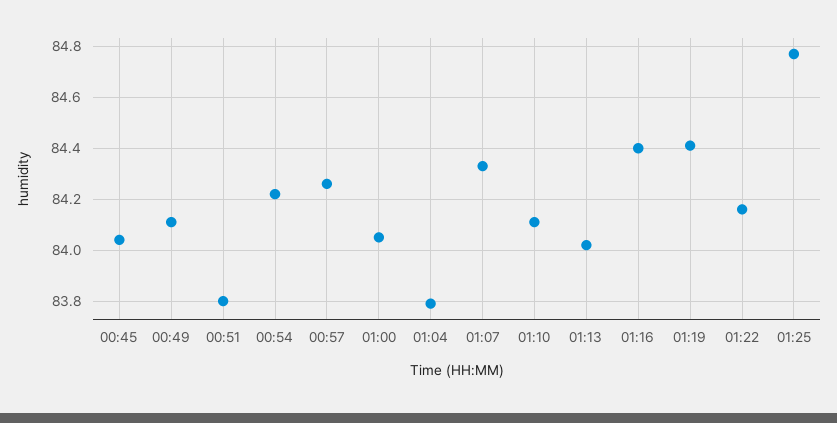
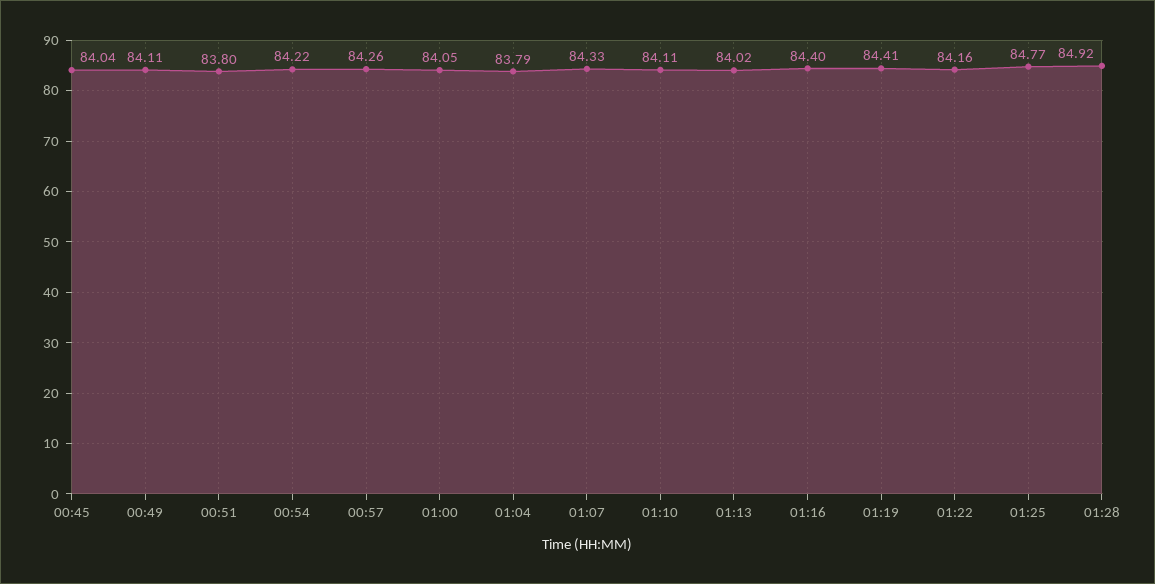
01:28: none -> 84.92

